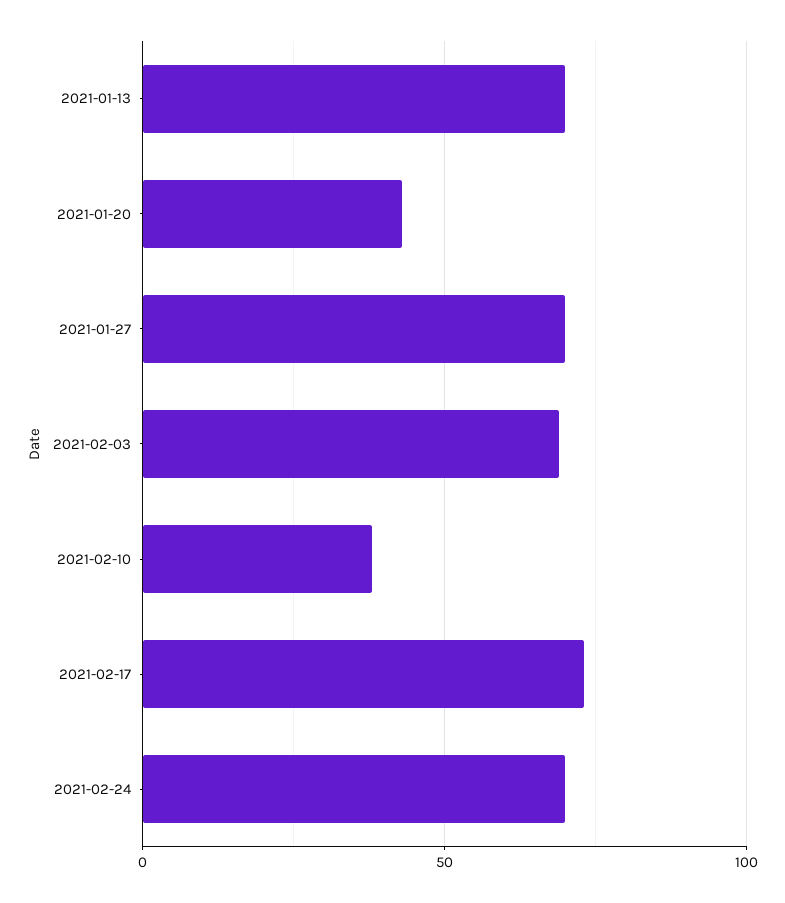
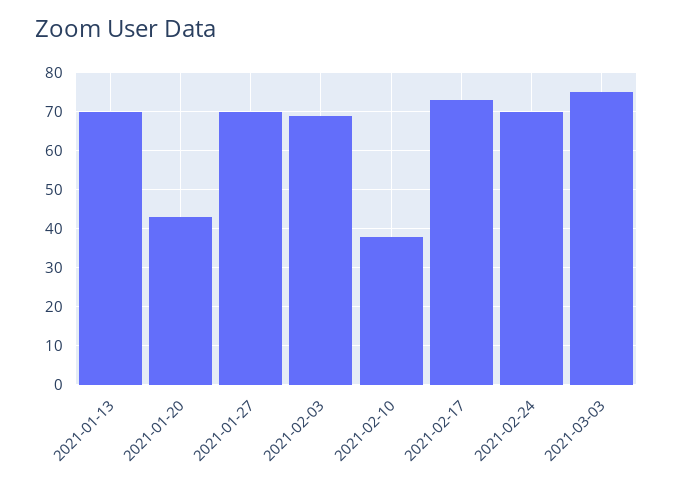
2021-03-03: none -> 75

